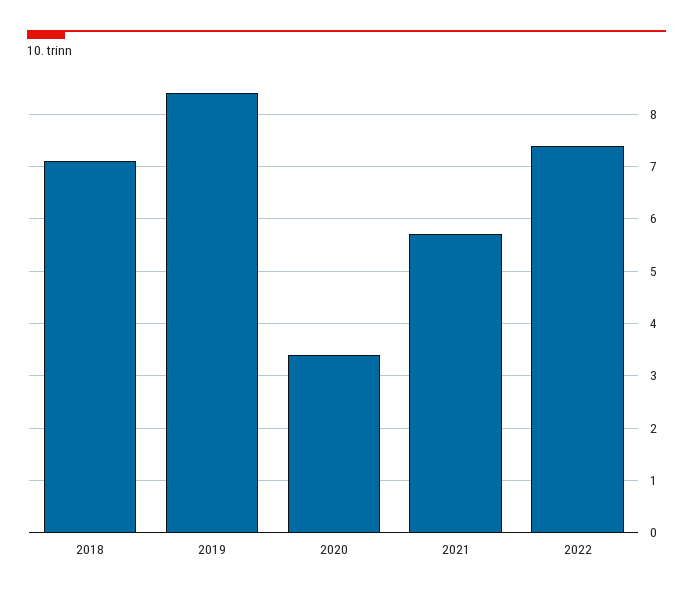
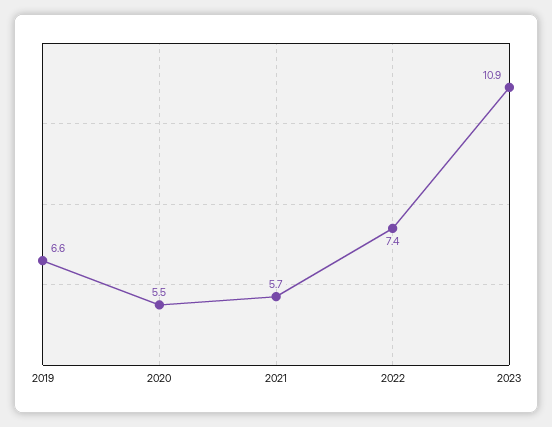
2018: 7 -> none
2019: 8.5 -> 6.6
2020: 3.5 -> 5.5
2023: none -> 10.9

